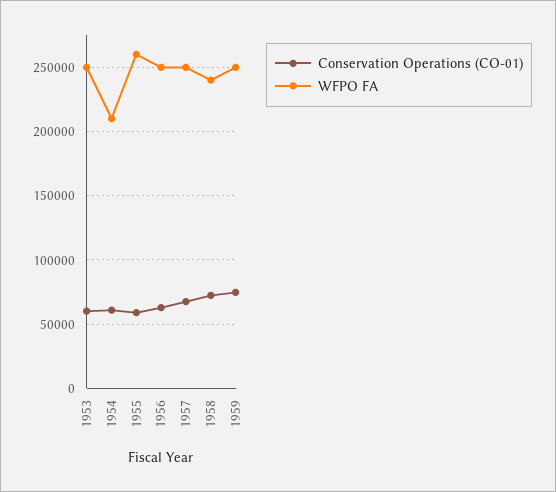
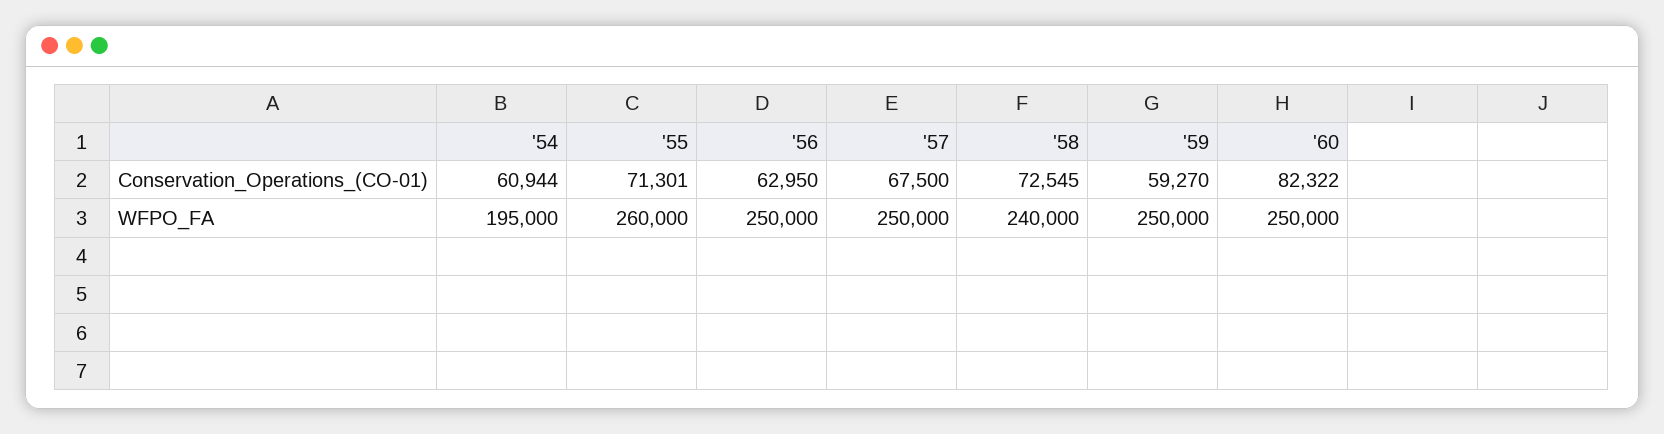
Conservation Operations (CO-01), 1953: 60000 -> none
WFPO FA, 1953: 250000 -> none
WFPO FA, 1954: 210000 -> 195000
Conservation Operations (CO-01), 1955: 60000 -> 71301
Conservation Operations (CO-01), 1959: 75000 -> 59270
Conservation Operations (CO-01), '60: none -> 82322
WFPO FA, '60: none -> 250000

